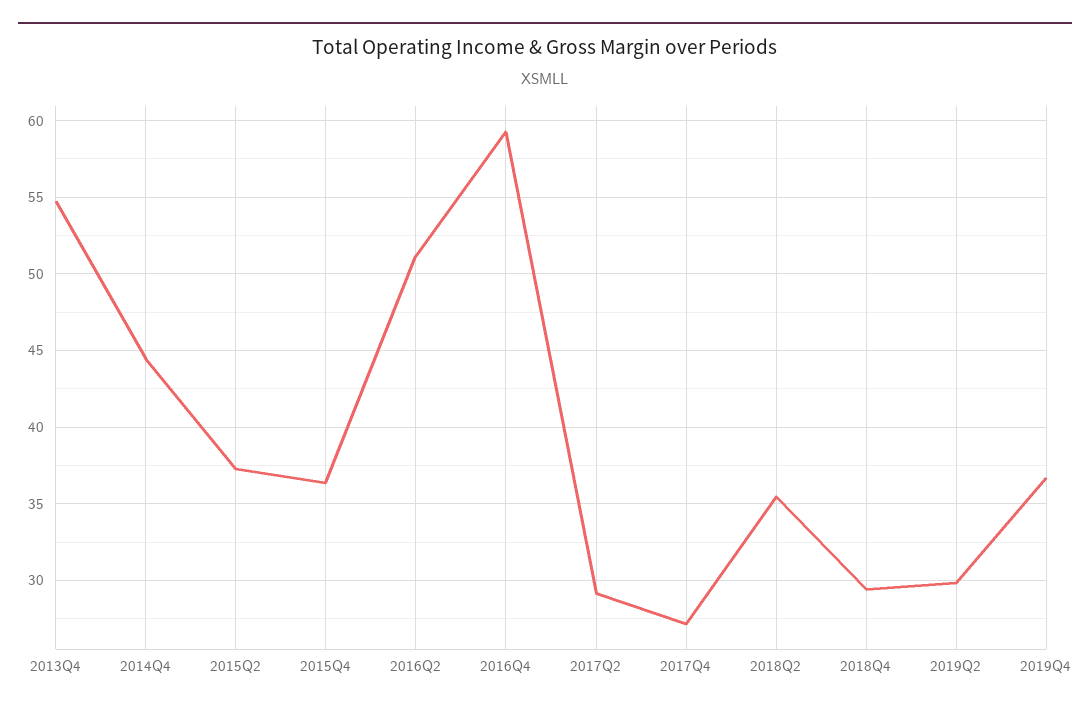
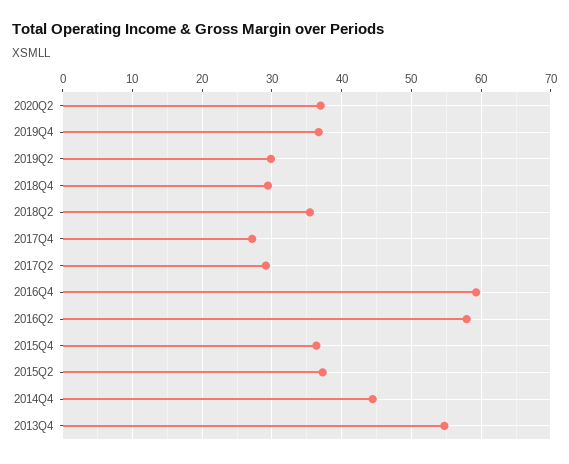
2016Q2: 51 -> 58
2020Q2: none -> 37

